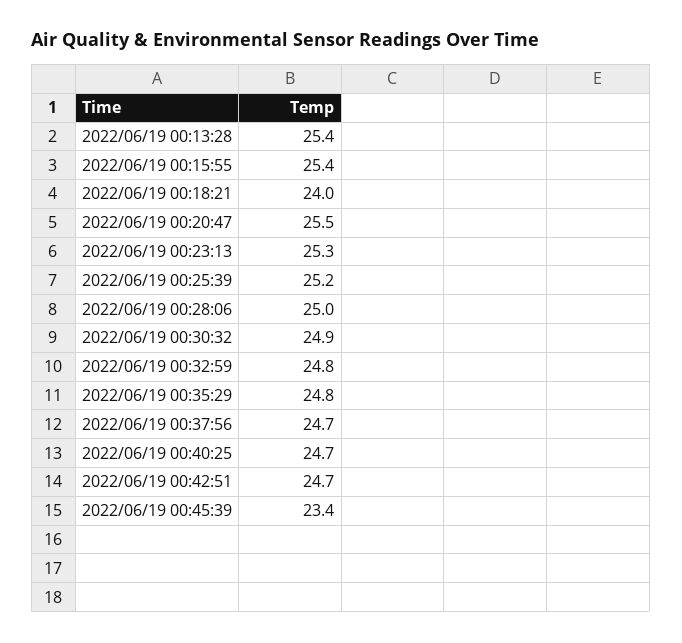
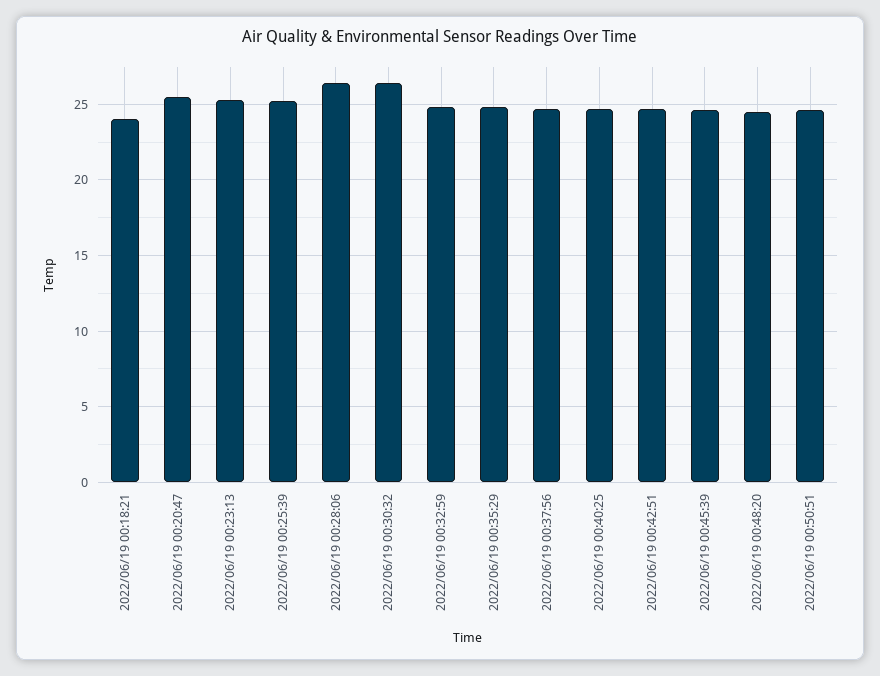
2022/06/19 00:13:28: 25.4 -> none
2022/06/19 00:15:55: 25.4 -> none
2022/06/19 00:28:06: 25 -> 26.5
2022/06/19 00:30:32: 24.9 -> 26.5
2022/06/19 00:45:39: 23.4 -> 24.5
2022/06/19 00:48:20: none -> 24.5
2022/06/19 00:50:51: none -> 24.5

